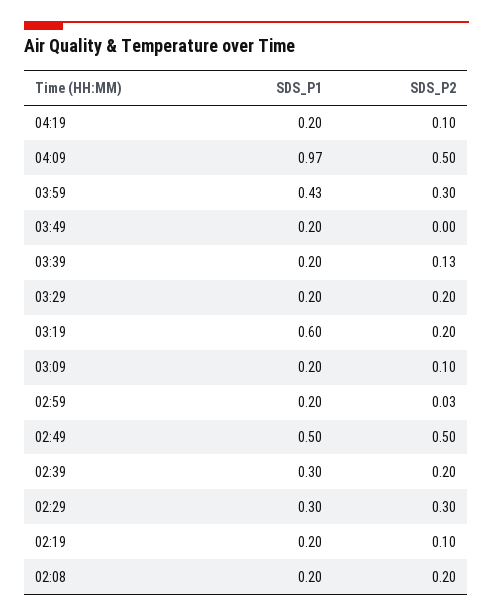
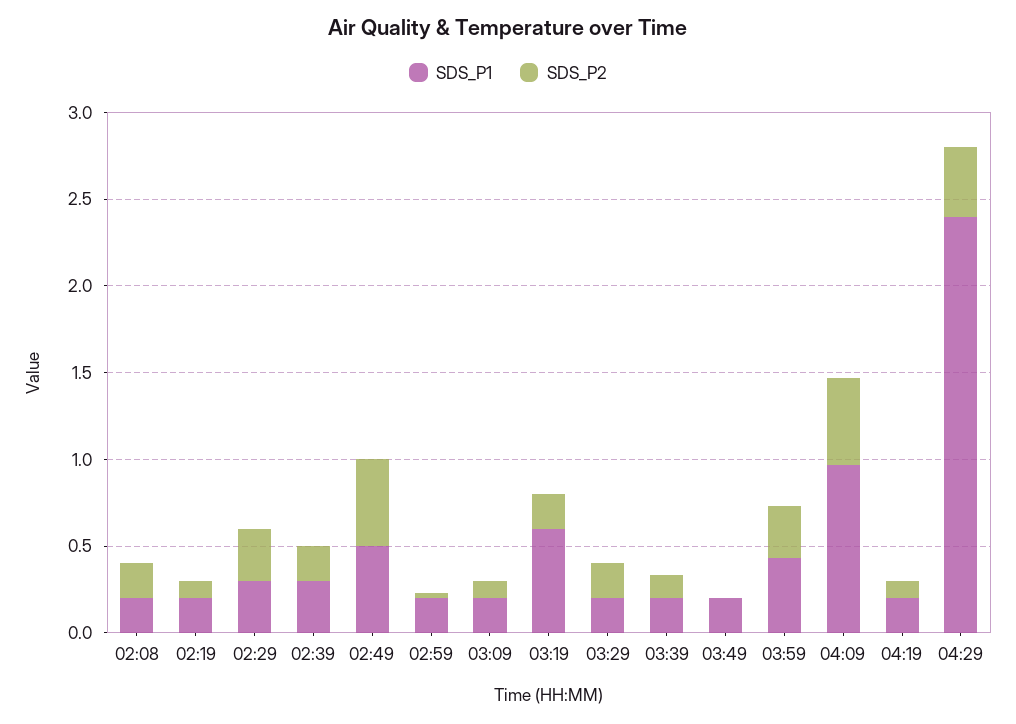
SDS_P1, 04:29: none -> 2.4
SDS_P2, 04:29: none -> 0.4

